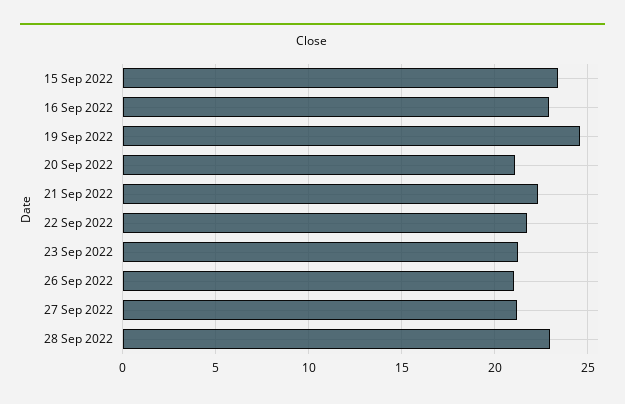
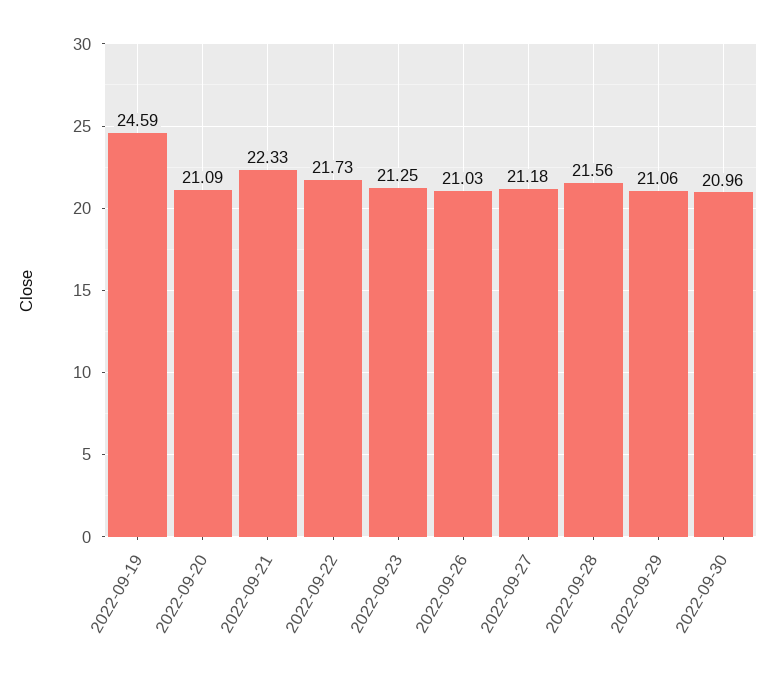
15 Sep 2022: 23.5 -> none
16 Sep 2022: 23 -> none
28 Sep 2022: 23 -> 21.56
2022-09-29: none -> 21.06
2022-09-30: none -> 20.96

